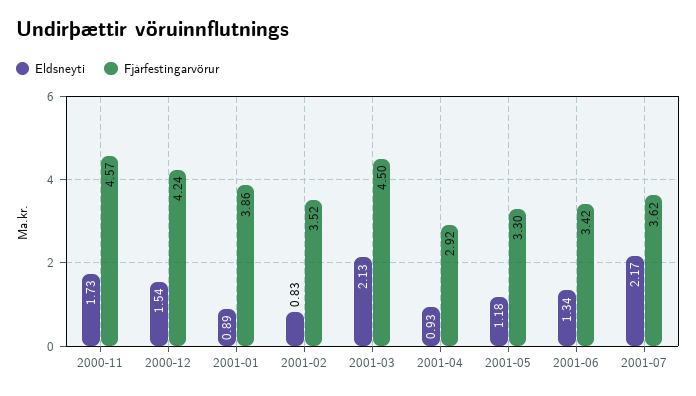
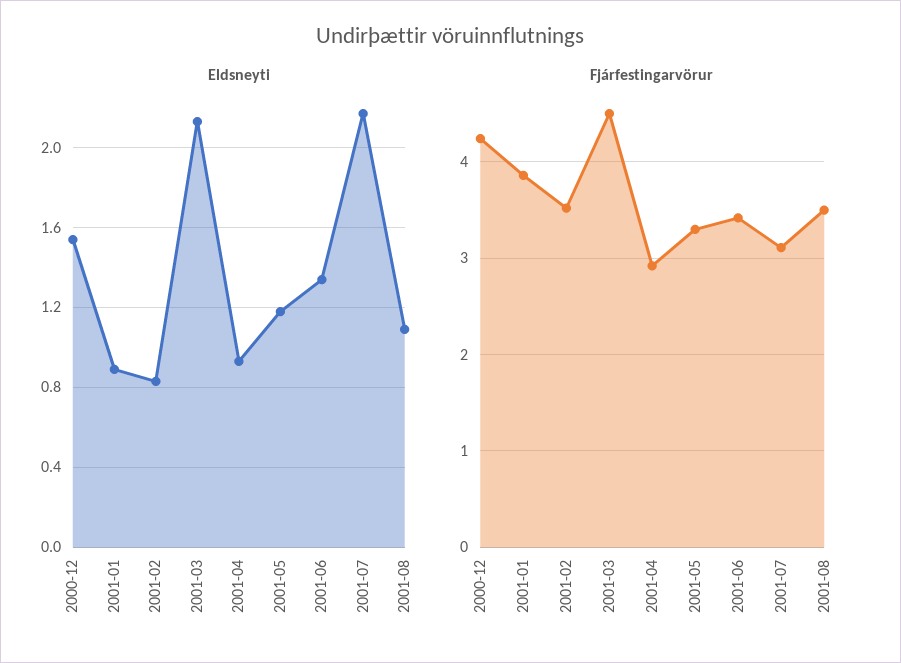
Eldsneyti, 2000-11: 1.73 -> none
Fjárfestingarvörur, 2000-11: 4.57 -> none
Fjárfestingarvörur, 2001-07: 3.62 -> 3.1
Eldsneyti, 2001-08: none -> 1.1
Fjárfestingarvörur, 2001-08: none -> 3.5

